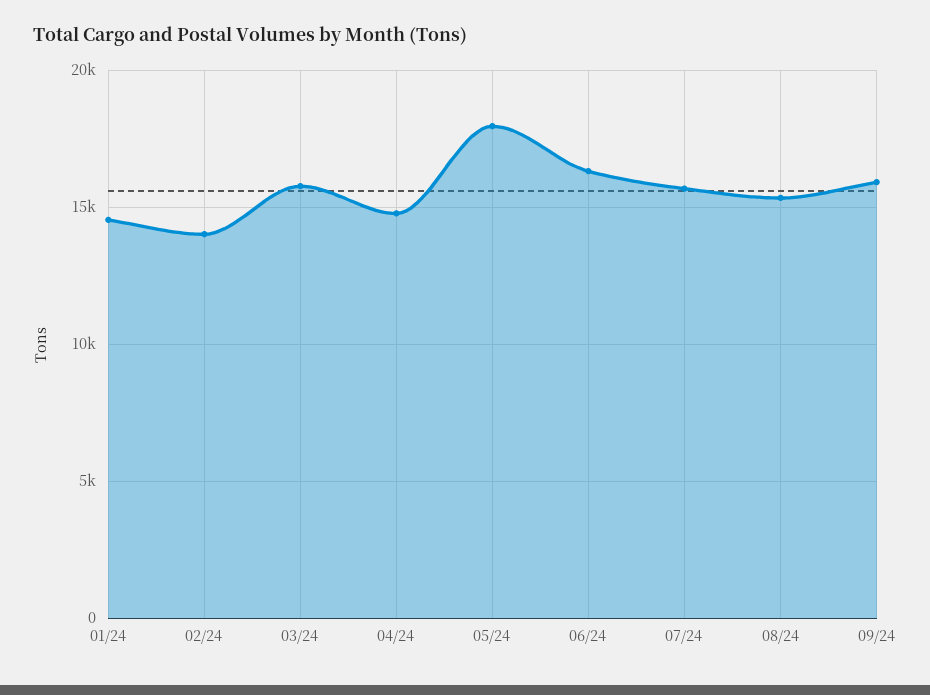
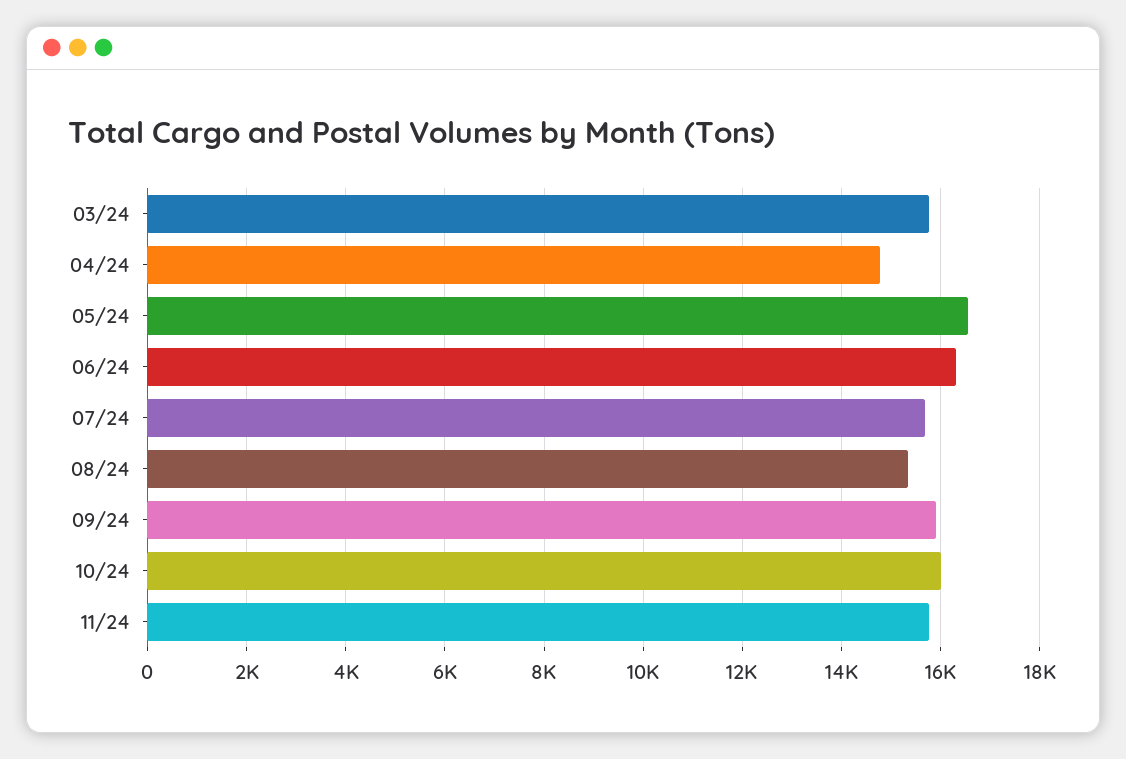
01/24: 14500 -> none
02/24: 14000 -> none
05/24: 18000 -> 16600
10/24: none -> 16000
11/24: none -> 15800

